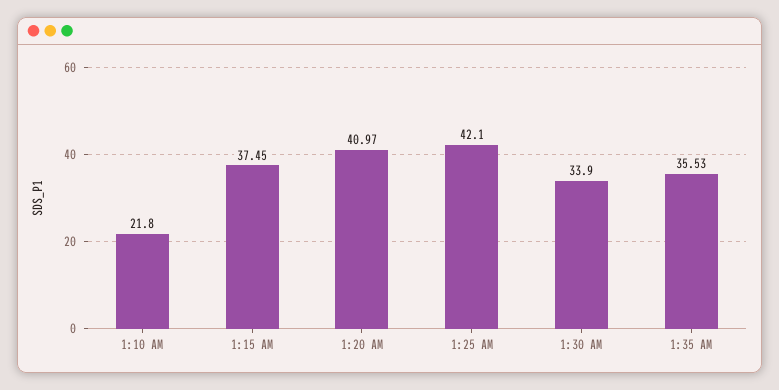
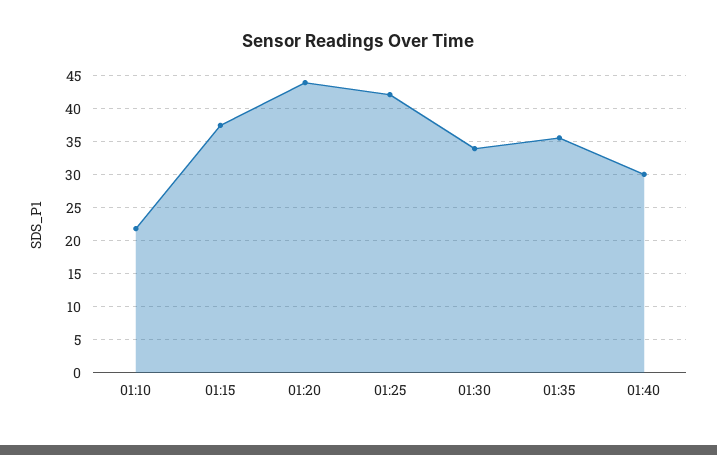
1:20 AM: 40.97 -> 44
01:40: none -> 30

